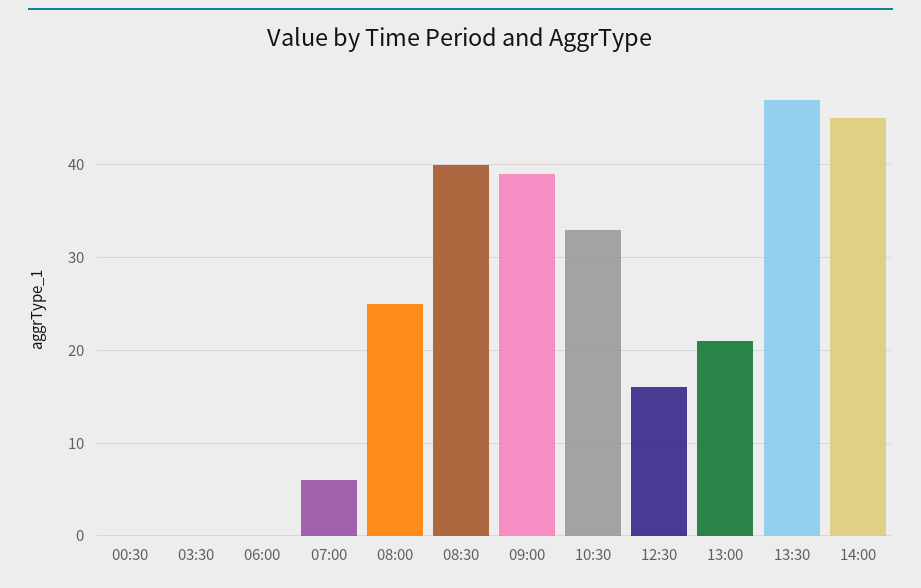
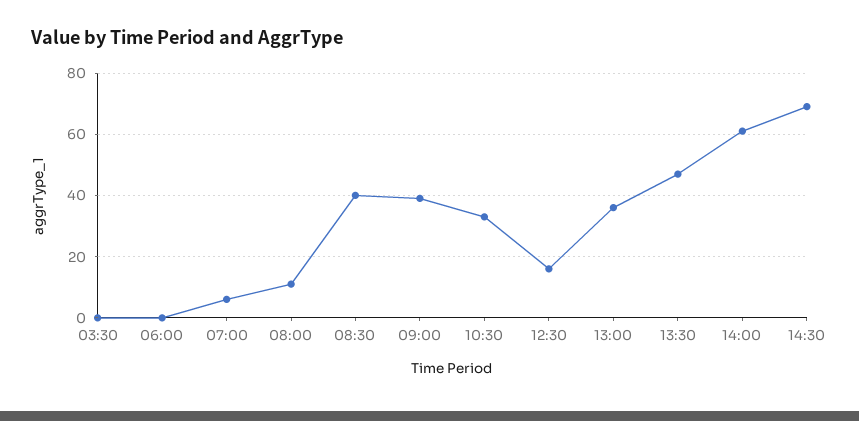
00:30: 0 -> none
08:00: 25 -> 10
13:00: 21 -> 35
14:00: 45 -> 60
14:30: none -> 70

